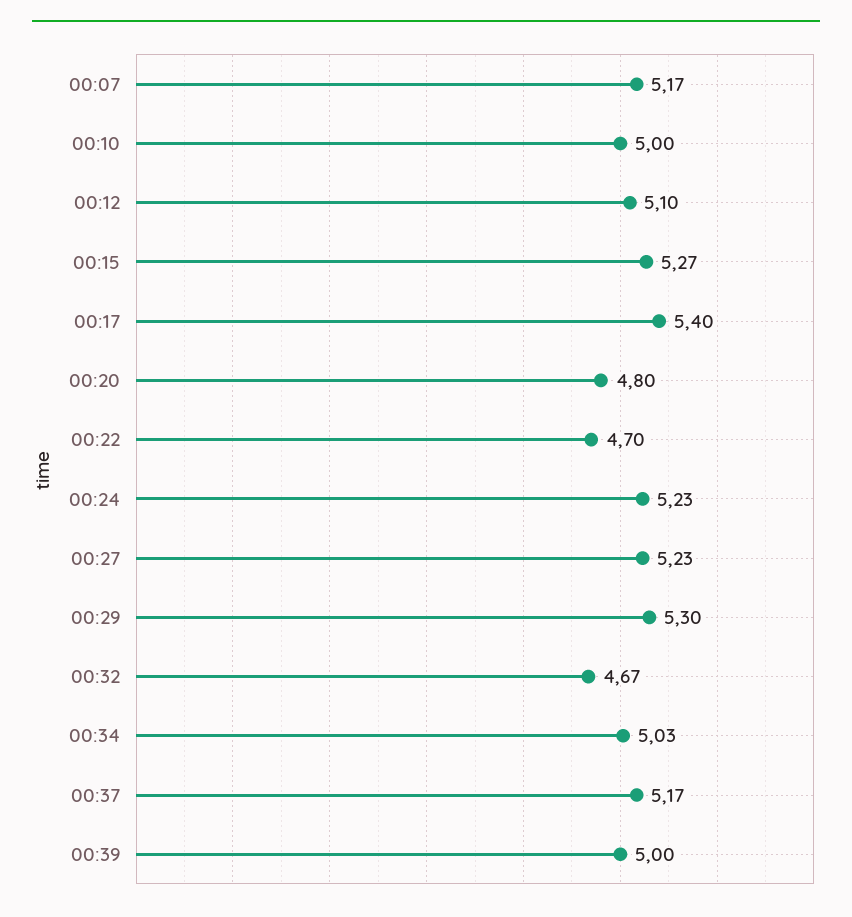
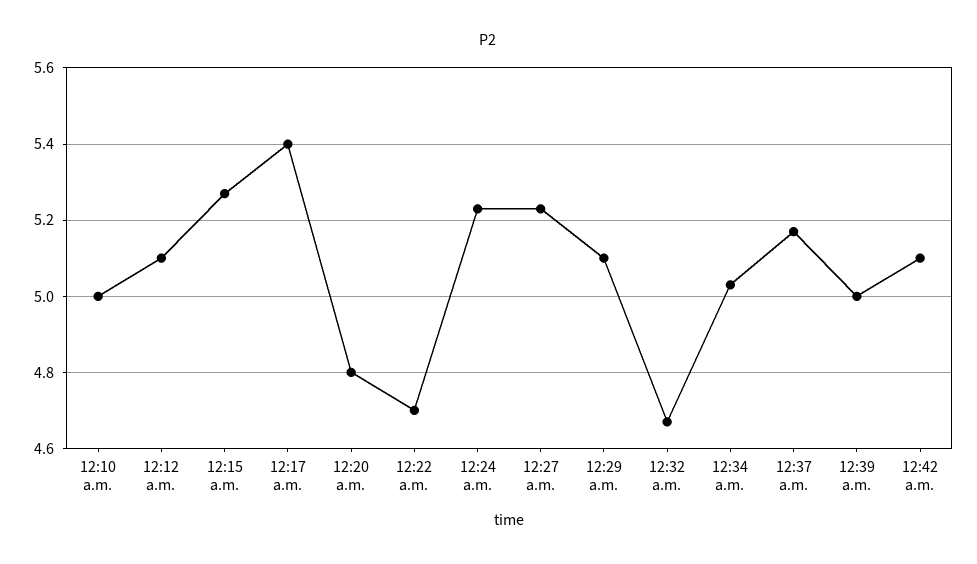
00:07: 5.17 -> none
00:29: 5.3 -> 5.1
12:42 a.m.: none -> 5.1

